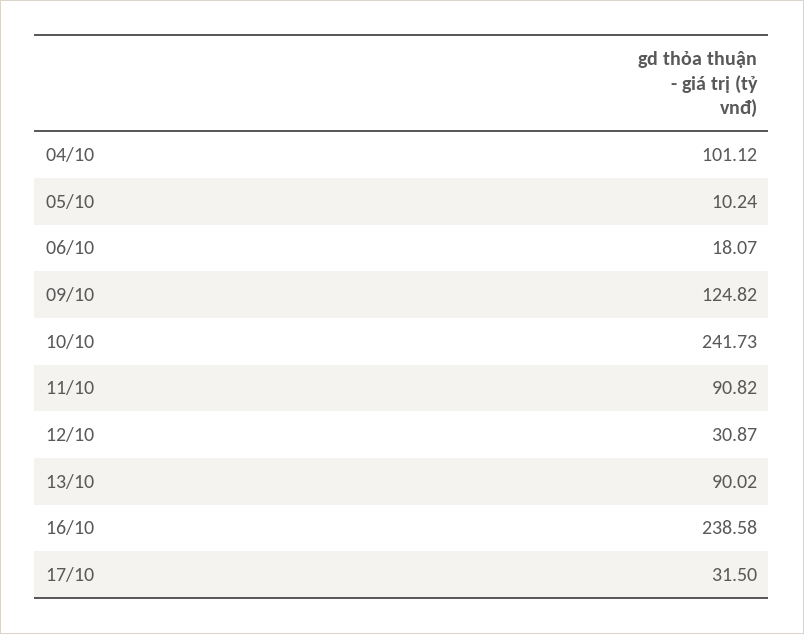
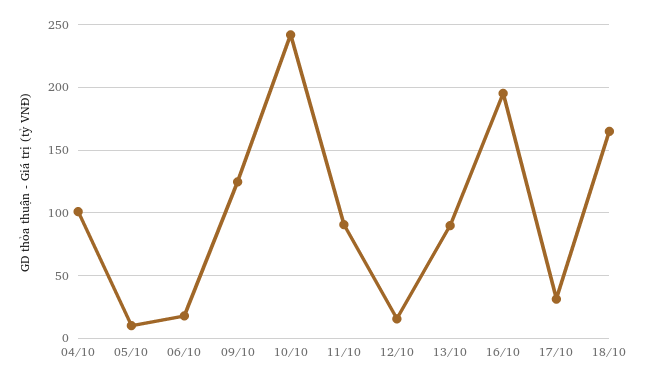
12/10: 30.87 -> 15
16/10: 238.58 -> 195
18/10: none -> 165

